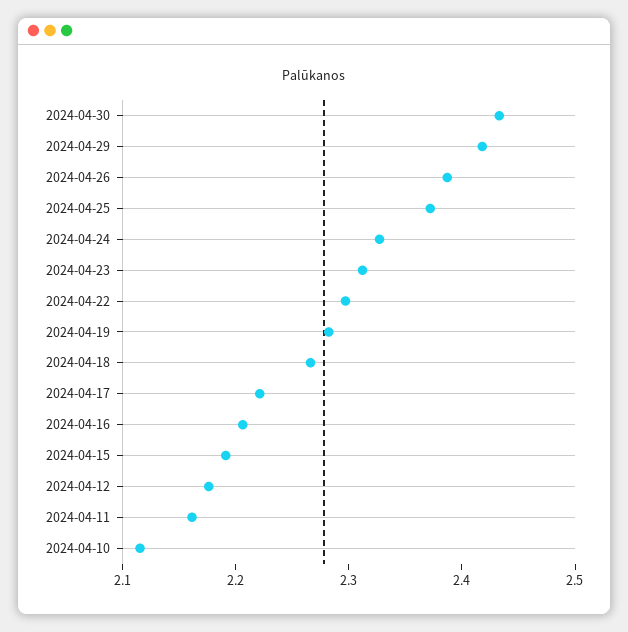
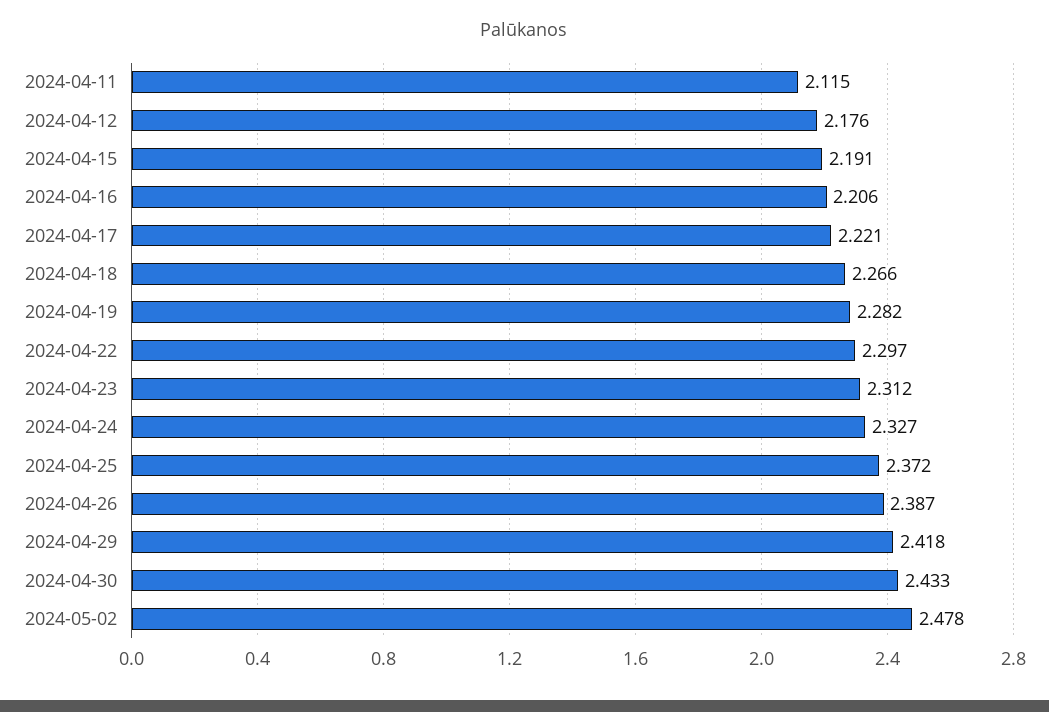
2024-04-11: 2.16 -> 2.115
2024-04-10: 2.12 -> none
2024-05-02: none -> 2.478

